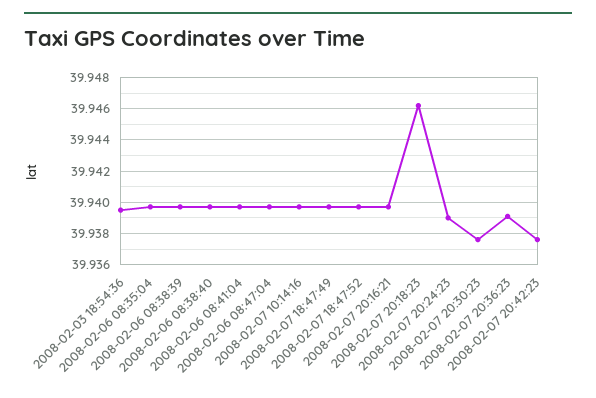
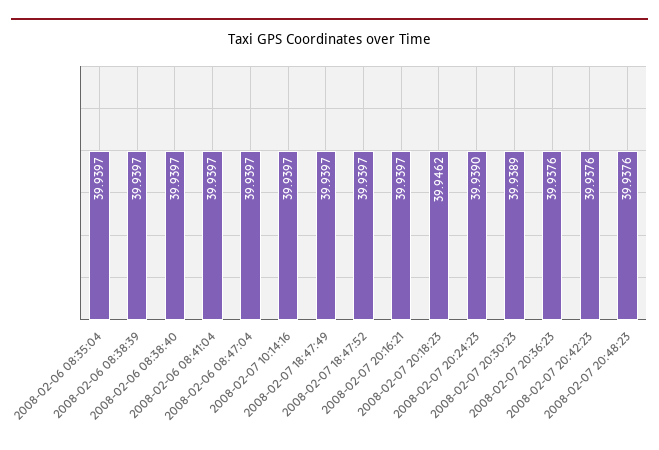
2008-02-03 18:54:36: 39.9395 -> none
2008-02-07 20:30:23: 39.9375 -> 39.9389
2008-02-07 20:36:23: 39.939 -> 39.9376
2008-02-07 20:48:23: none -> 39.9376

